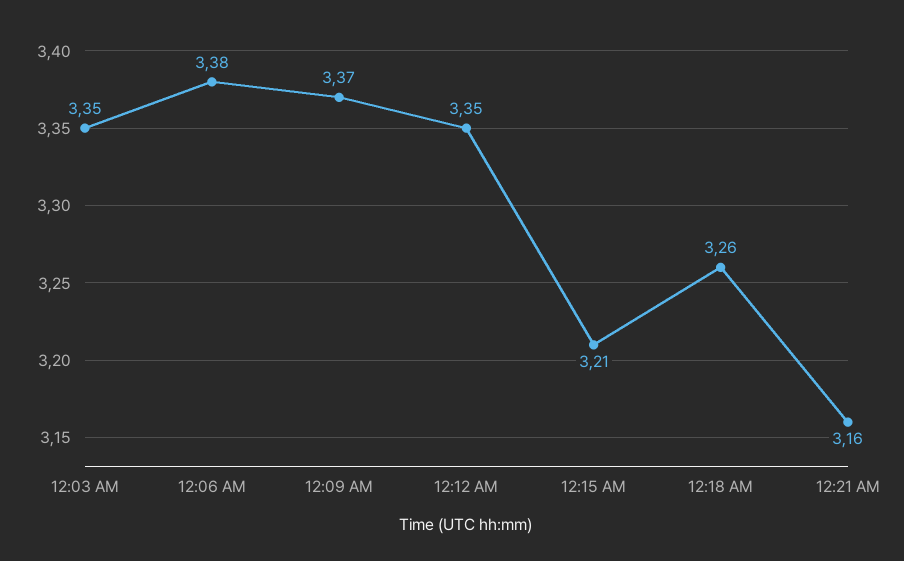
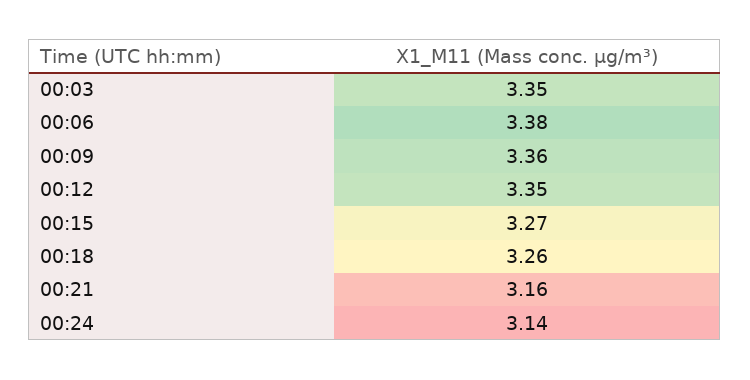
12:09 AM: 3.37 -> 3.36
12:15 AM: 3.21 -> 3.27
00:24: none -> 3.14

